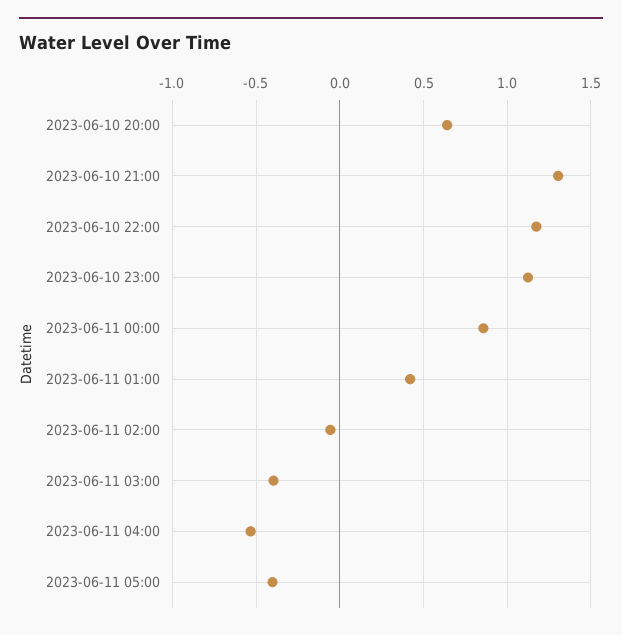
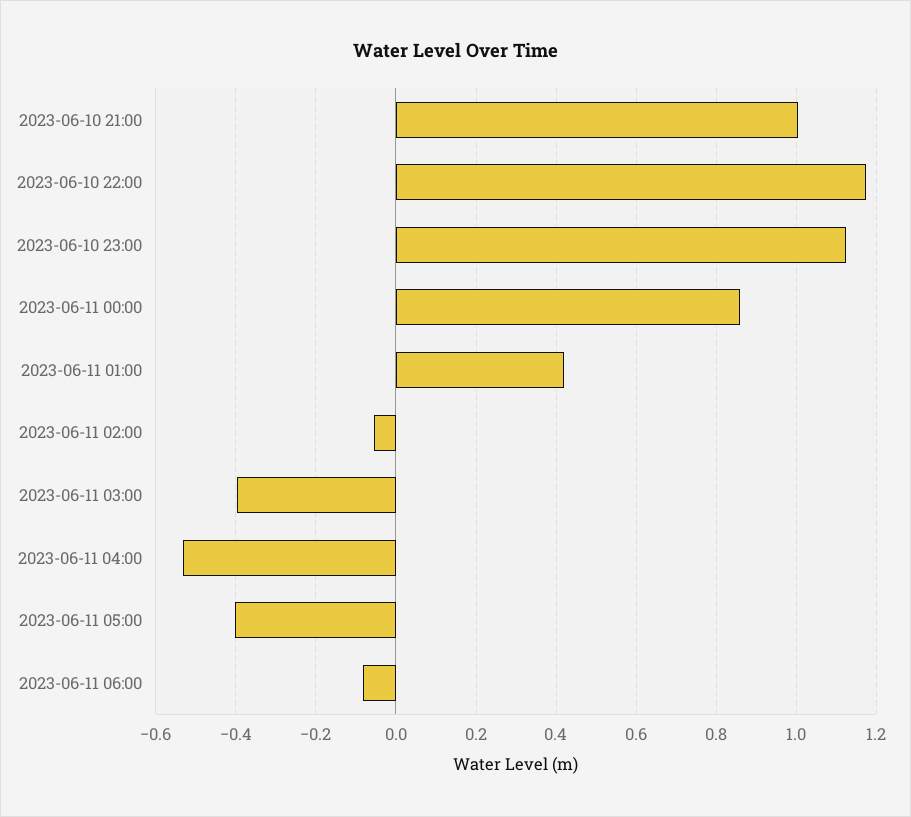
2023-06-10 20:00: 0.65 -> none
2023-06-10 21:00: 1.3 -> 1
2023-06-11 06:00: none -> -0.08

